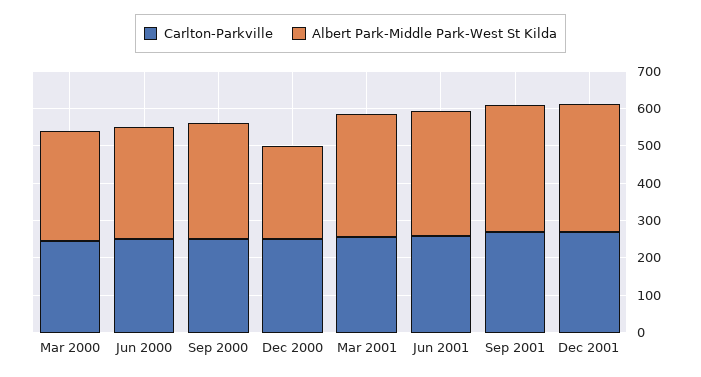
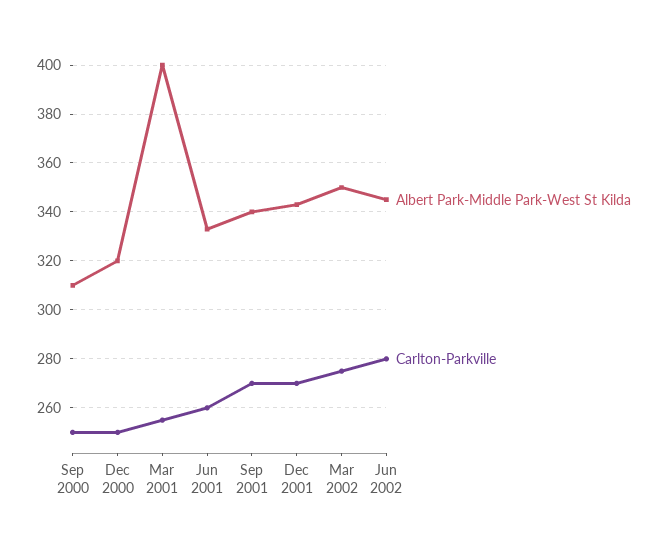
Carlton-Parkville, Mar 2000: 250 -> none
Albert Park-Middle Park-West St Kilda, Mar 2000: 300 -> none
Carlton-Parkville, Jun 2000: 250 -> none
Albert Park-Middle Park-West St Kilda, Jun 2000: 300 -> none
Albert Park-Middle Park-West St Kilda, Dec 2000: 250 -> 320
Albert Park-Middle Park-West St Kilda, Mar 2001: 325 -> 400
Albert Park-Middle Park-West St Kilda, Mar 2002: none -> 350
Carlton-Parkville, Mar 2002: none -> 275
Albert Park-Middle Park-West St Kilda, Jun 2002: none -> 345
Carlton-Parkville, Jun 2002: none -> 280

